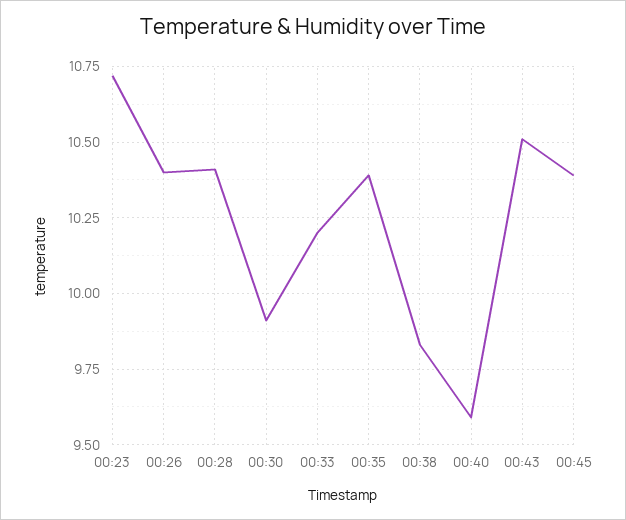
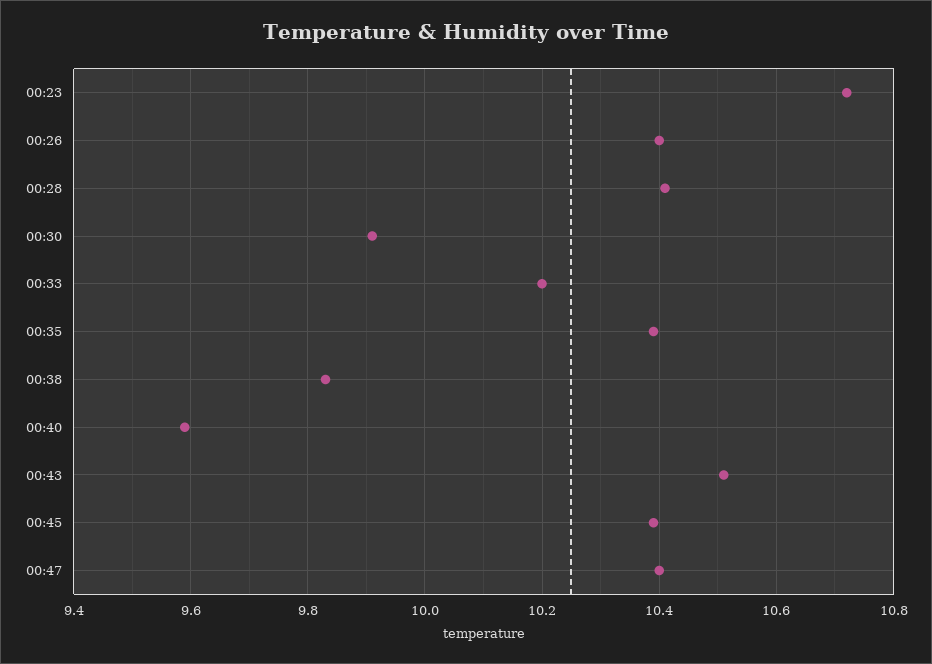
00:47: none -> 10.4

